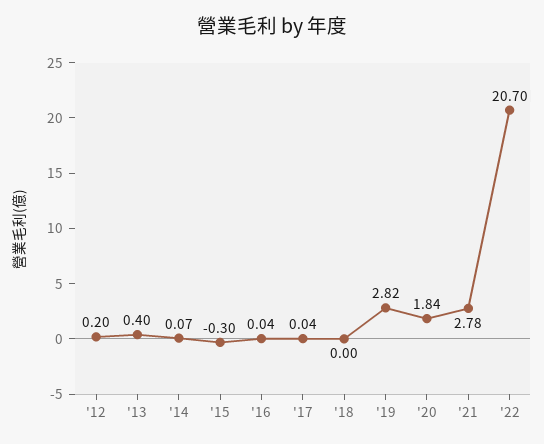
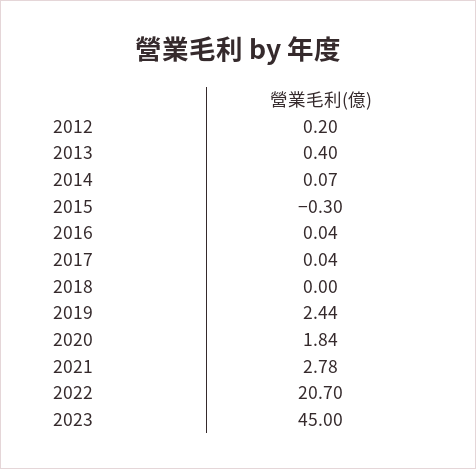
'19: 2.82 -> 2.44
2023: none -> 45

